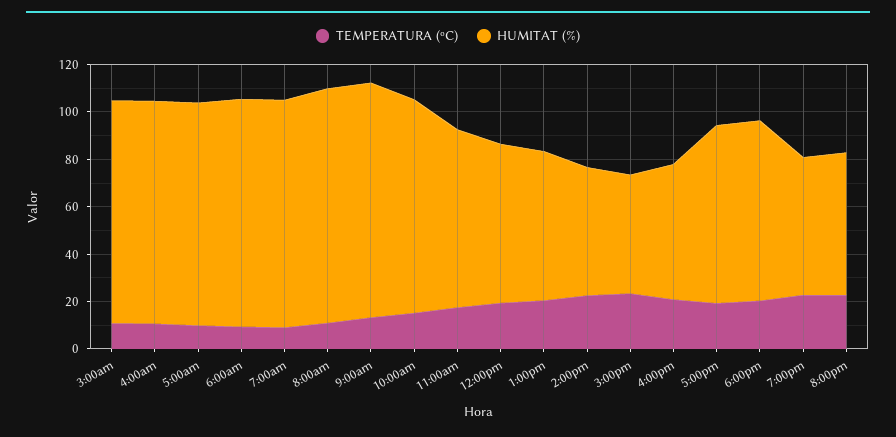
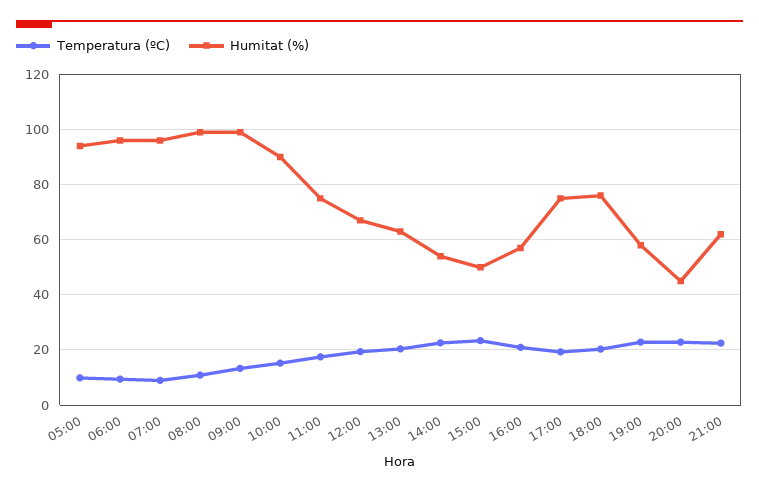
TEMPERATURA (ºC), 3:00am: 10 -> none
HUMITAT (%), 3:00am: 95 -> none
TEMPERATURA (ºC), 4:00am: 10 -> none
HUMITAT (%), 4:00am: 95 -> none
HUMITAT (%), 8:00pm: 60 -> 45
TEMPERATURA (ºC), 21:00: none -> 22.5
HUMITAT (%), 21:00: none -> 62.5

